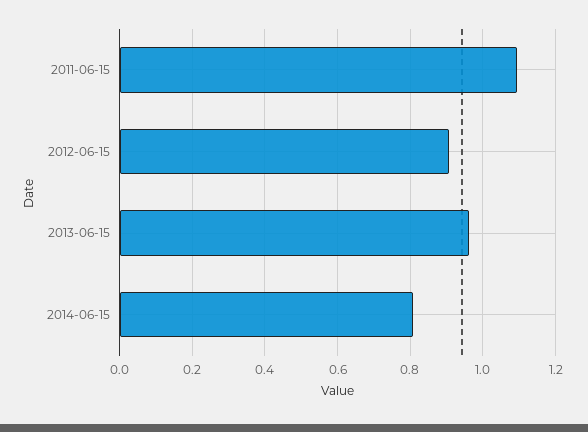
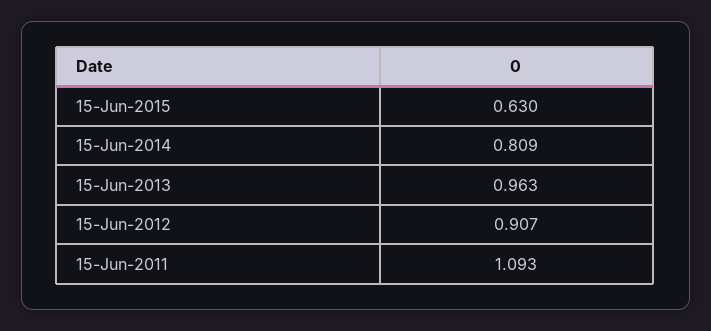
15-Jun-2015: none -> 0.63

